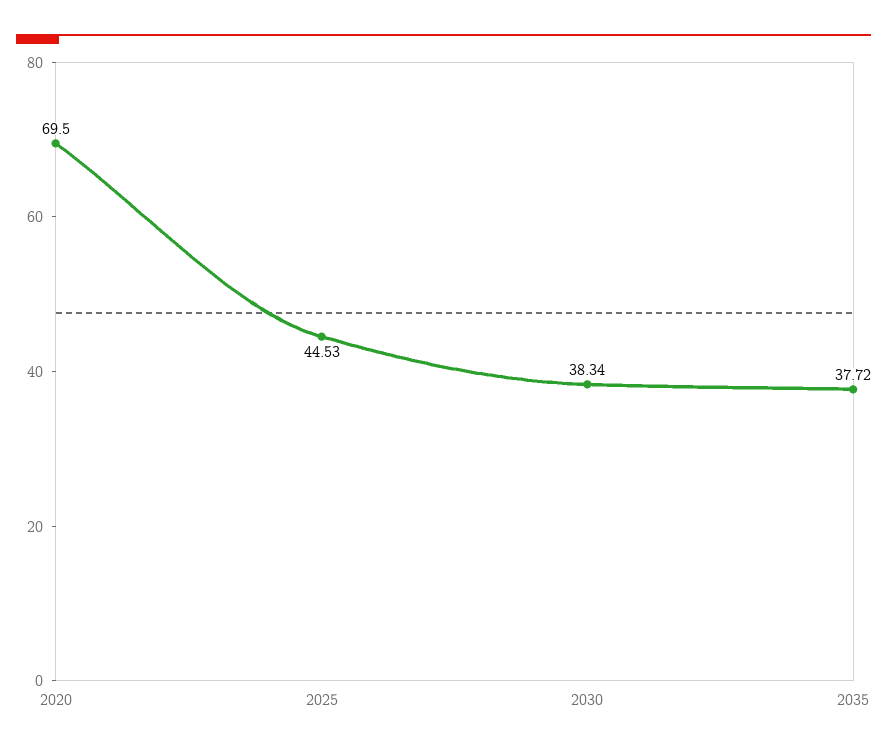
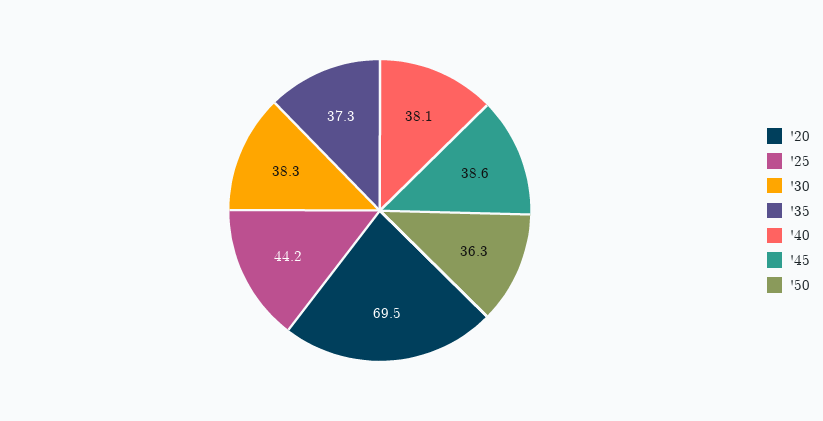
2025: 44.53 -> 44.2
2035: 37.72 -> 37.3
'40: none -> 38.1
'45: none -> 38.6
'50: none -> 36.3

